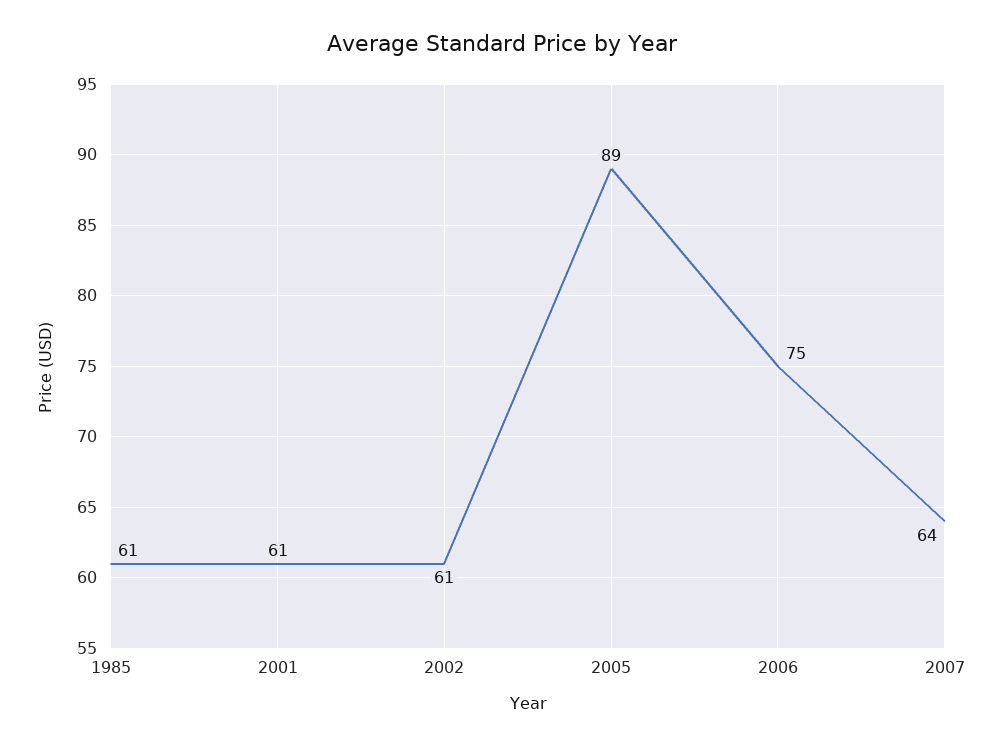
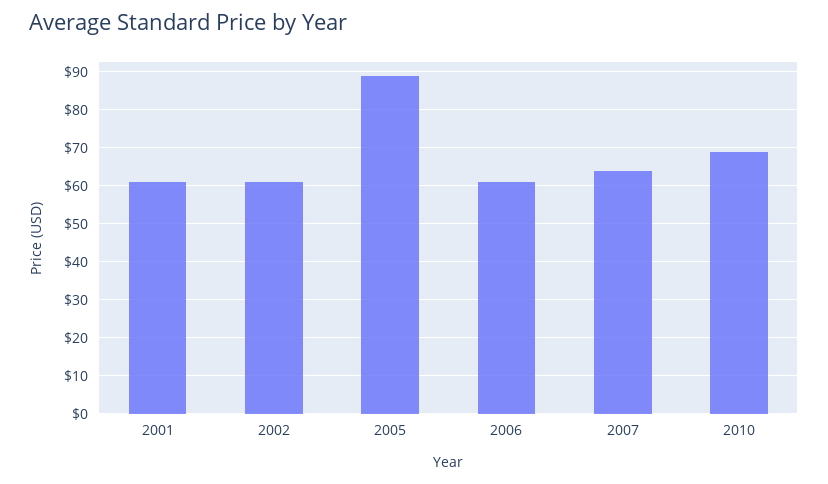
1985: 61 -> none
2006: 75 -> 60
2010: none -> 70

